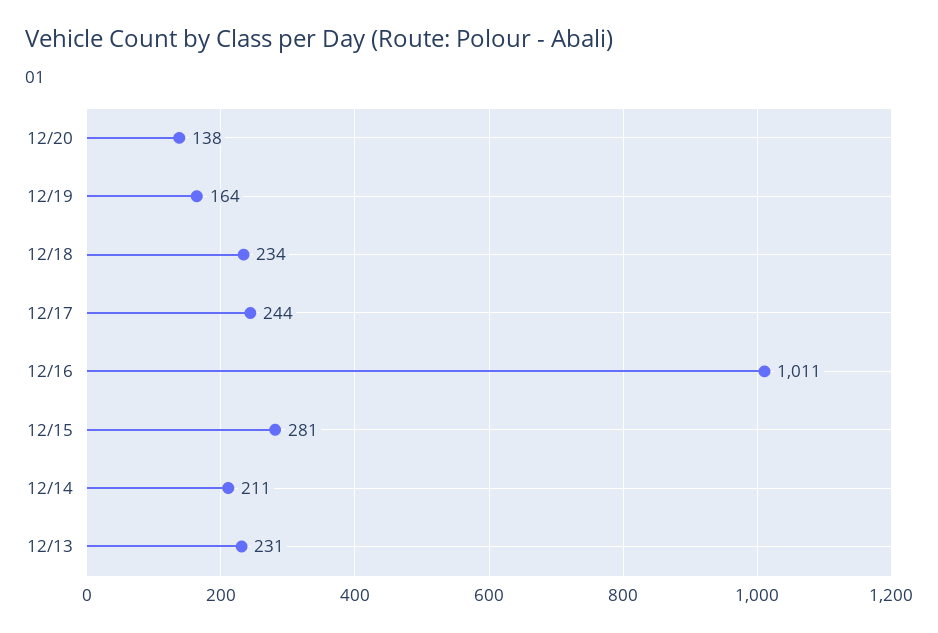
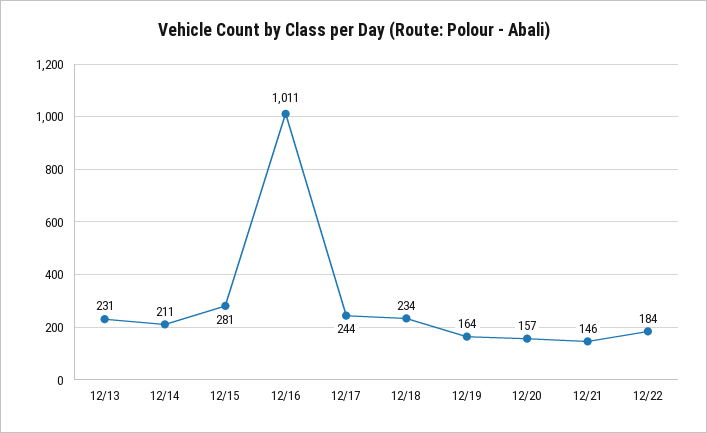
12/20: 138 -> 157
12/21: none -> 146
12/22: none -> 184

